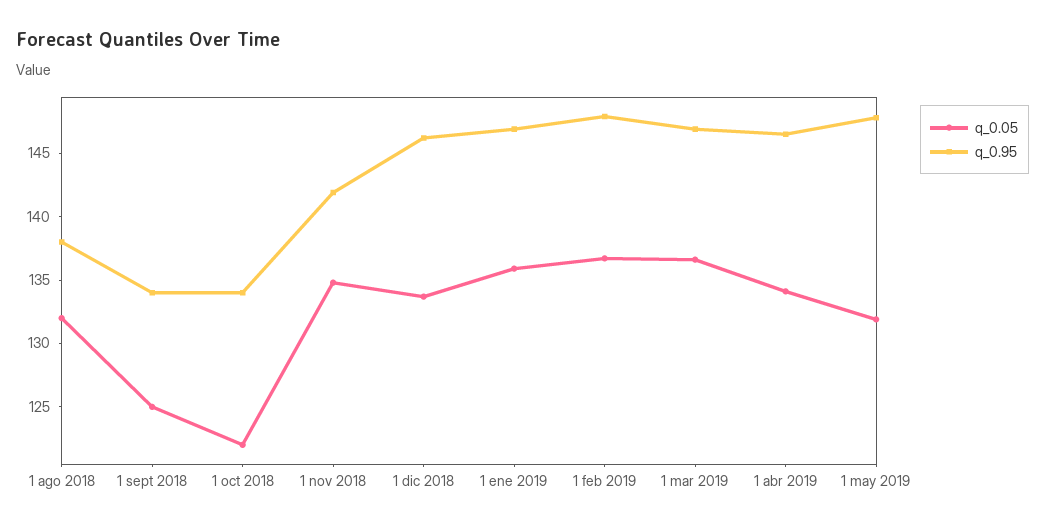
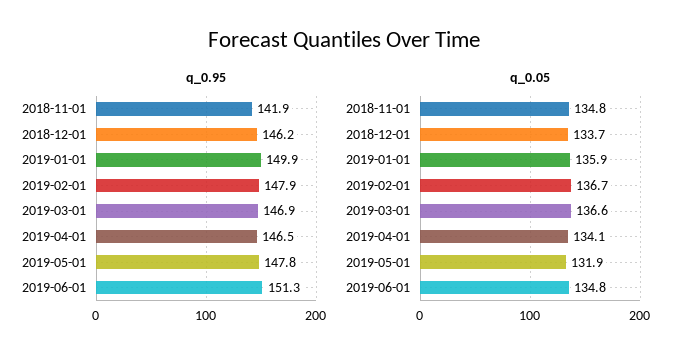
q_0.05, 1 ago 2018: 132 -> none
q_0.95, 1 ago 2018: 138 -> none
q_0.05, 1 sept 2018: 125 -> none
q_0.95, 1 sept 2018: 134 -> none
q_0.05, 1 oct 2018: 122 -> none
q_0.95, 1 oct 2018: 134 -> none
q_0.95, 1 ene 2019: 147 -> 149.9
q_0.95, 2019-06-01: none -> 151.3
q_0.05, 2019-06-01: none -> 134.8

